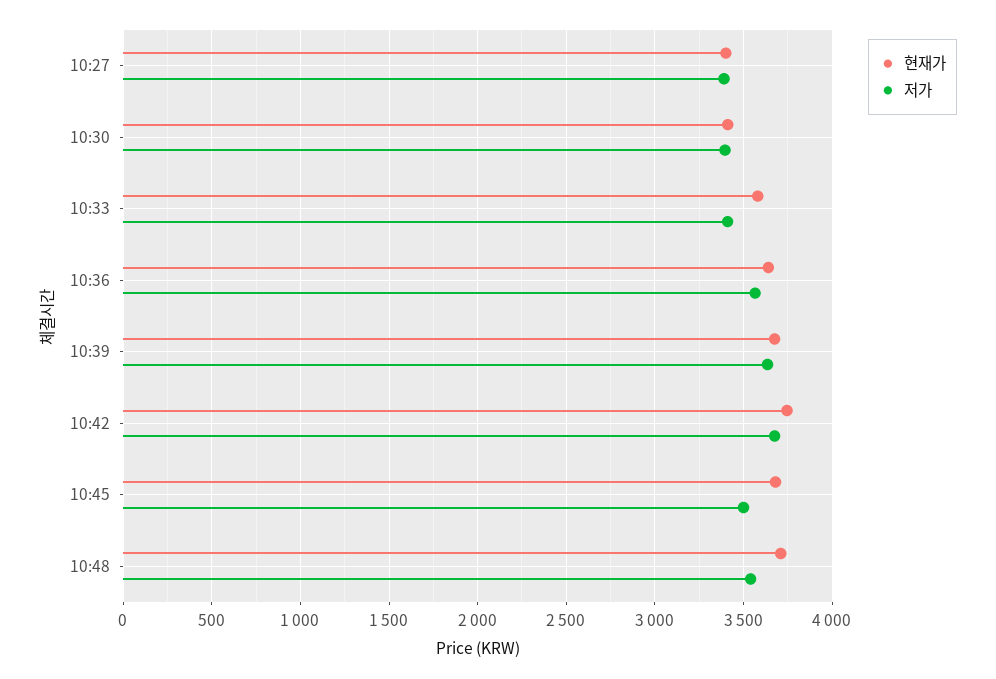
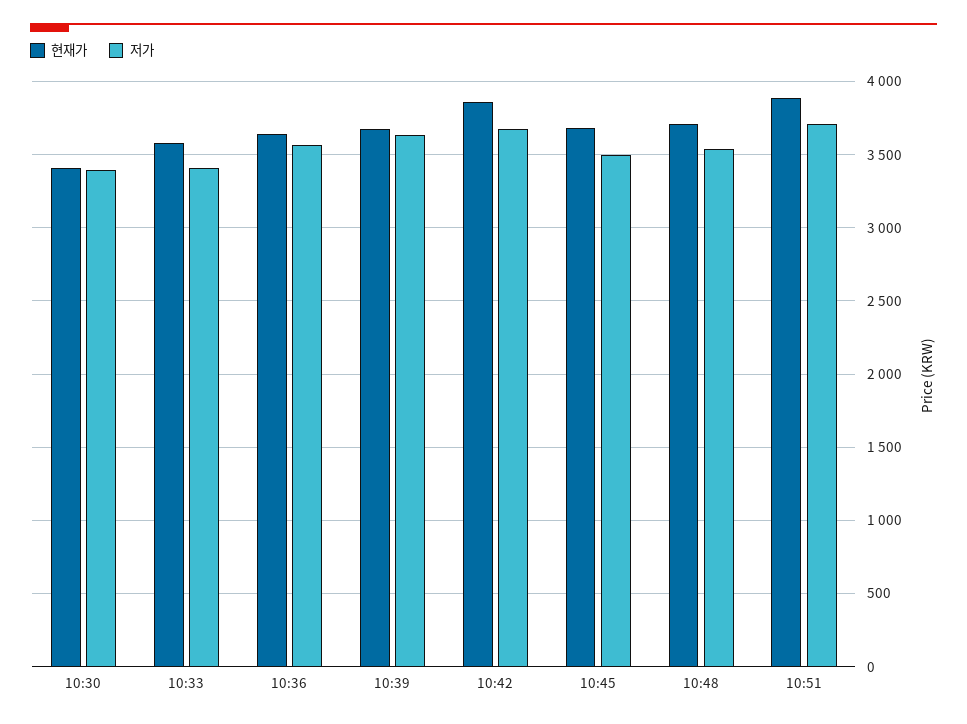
현재가, 10:27: 3400 -> none
저가, 10:27: 3400 -> none
현재가, 10:42: 3750 -> 3850
현재가, 10:51: none -> 3900
저가, 10:51: none -> 3700

